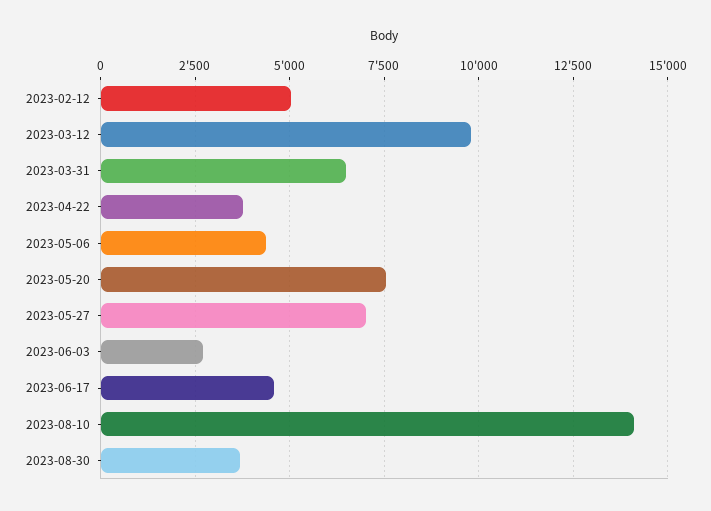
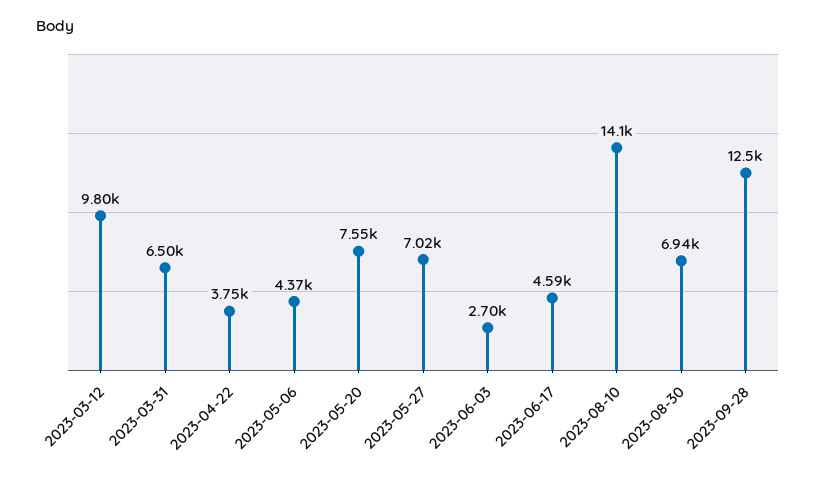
2023-02-12: 5000 -> none
2023-08-30: 3750 -> 6940
2023-09-28: none -> 12500

